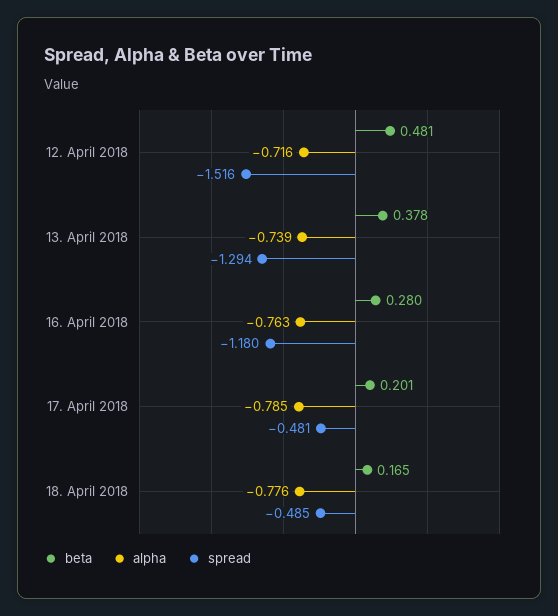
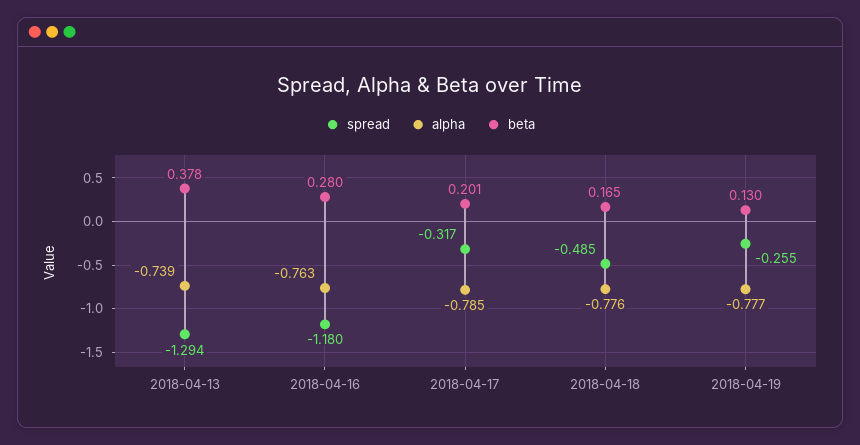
beta, 12. April 2018: 0.481 -> none
alpha, 12. April 2018: -0.716 -> none
spread, 12. April 2018: -1.516 -> none
spread, 17. April 2018: -0.481 -> -0.317
spread, 2018-04-19: none -> -0.255
alpha, 2018-04-19: none -> -0.777
beta, 2018-04-19: none -> 0.13

